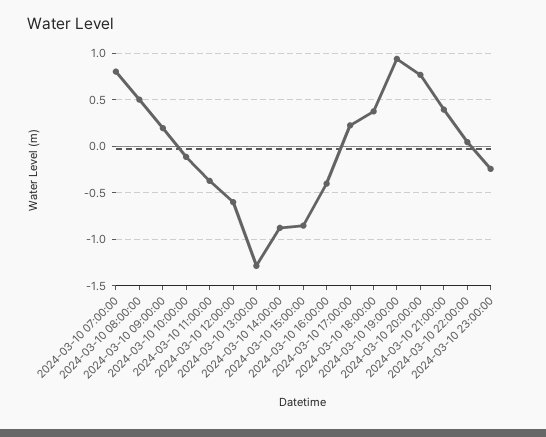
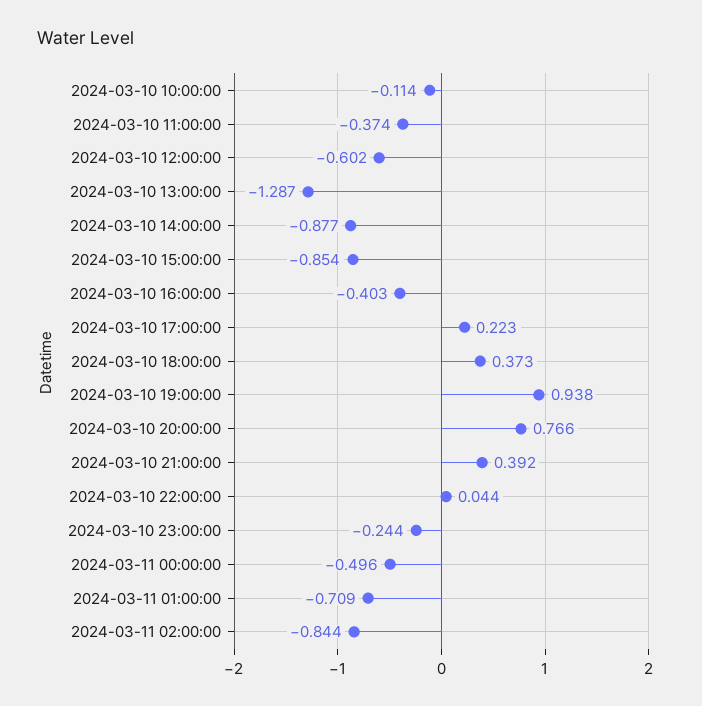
2024-03-10 07:00:00: 0.8 -> none
2024-03-10 08:00:00: 0.5 -> none
2024-03-10 09:00:00: 0.2 -> none
2024-03-11 00:00:00: none -> -0.496
2024-03-11 01:00:00: none -> -0.709
2024-03-11 02:00:00: none -> -0.844

